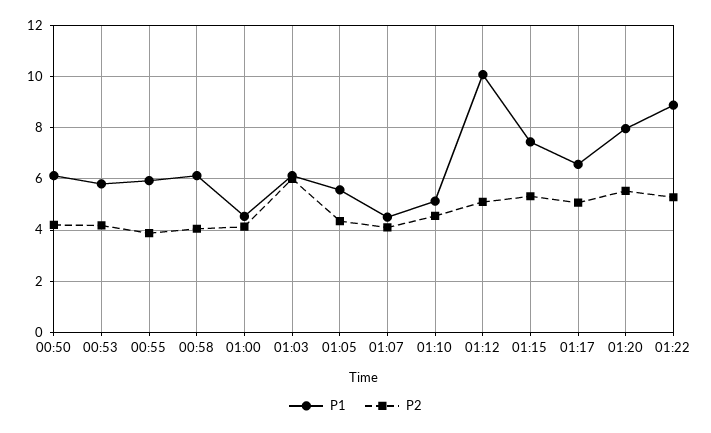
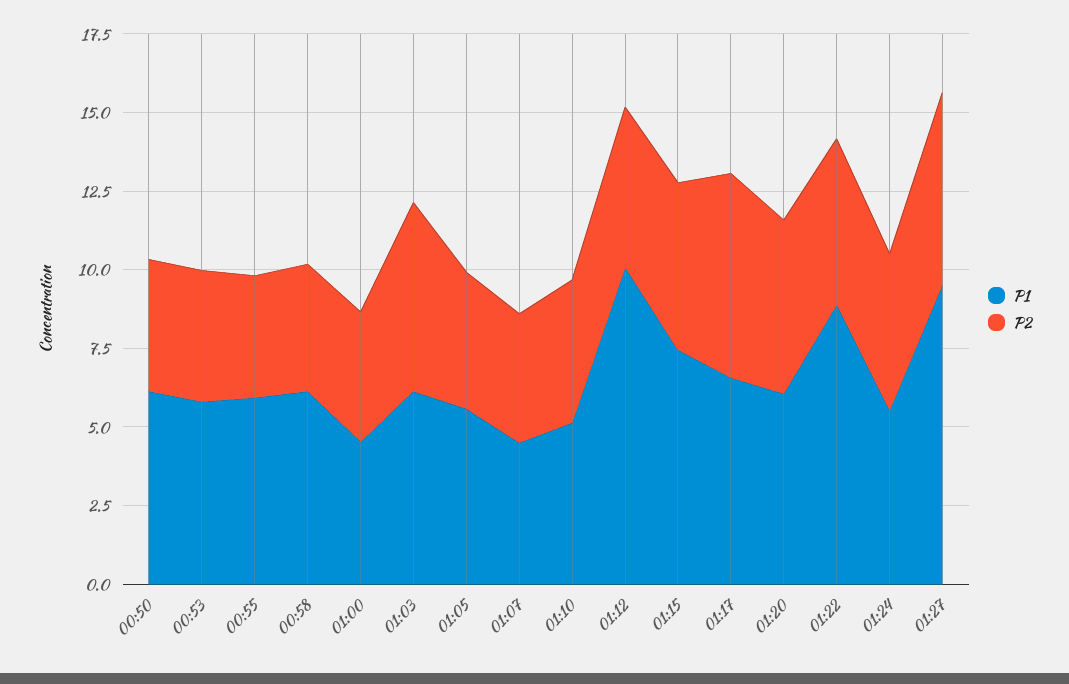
P2, 01:17: 5 -> 6.5
P1, 01:20: 8 -> 6
P1, 01:24: none -> 5.5
P2, 01:24: none -> 5
P1, 01:27: none -> 9.5
P2, 01:27: none -> 6

